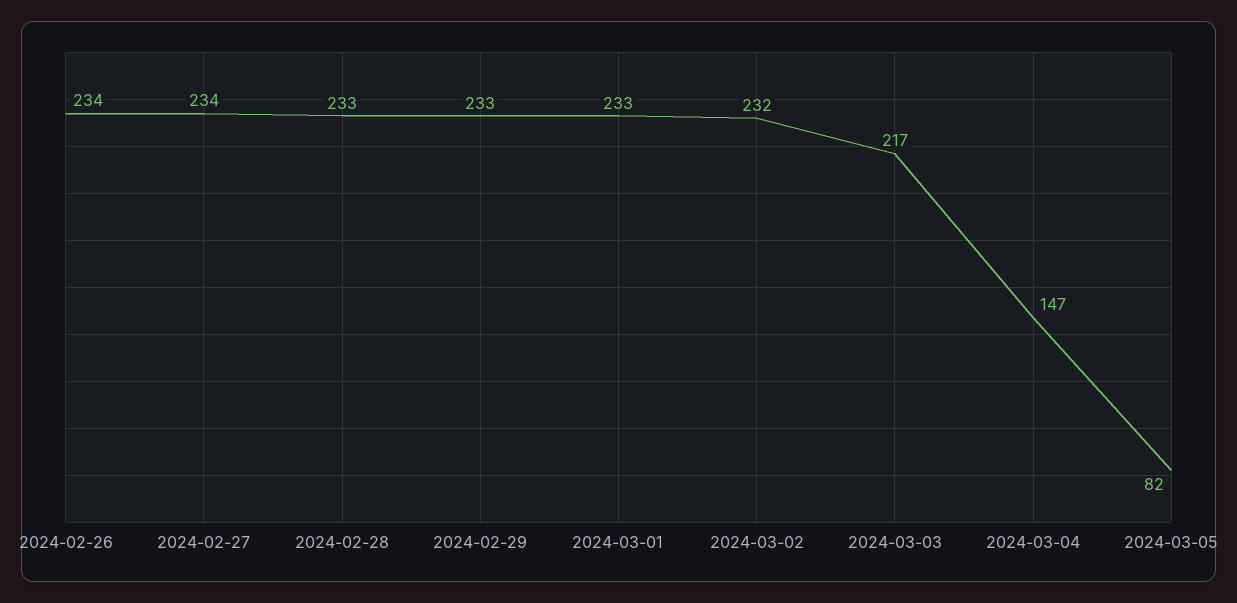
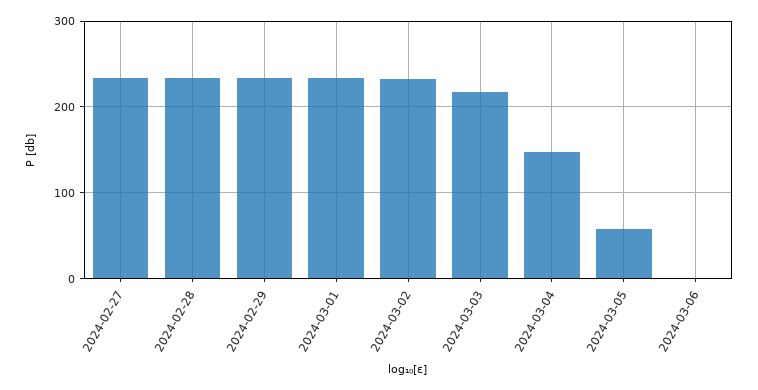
2024-02-26: 234 -> none
2024-03-05: 82 -> 60
2024-03-06: none -> 0

